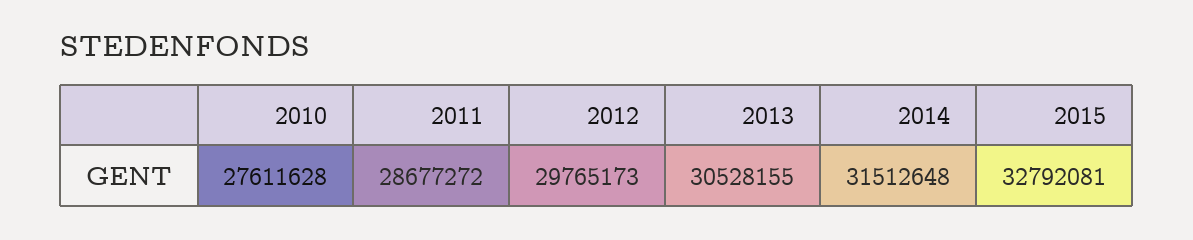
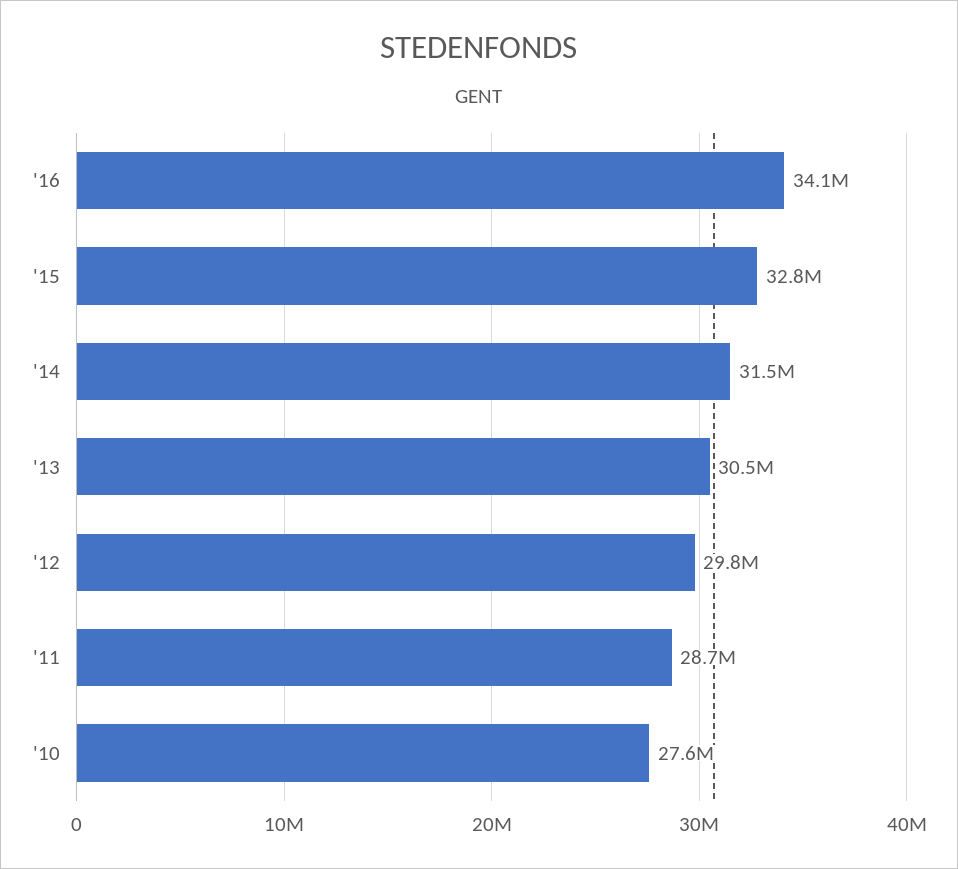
'16: none -> 34100000

